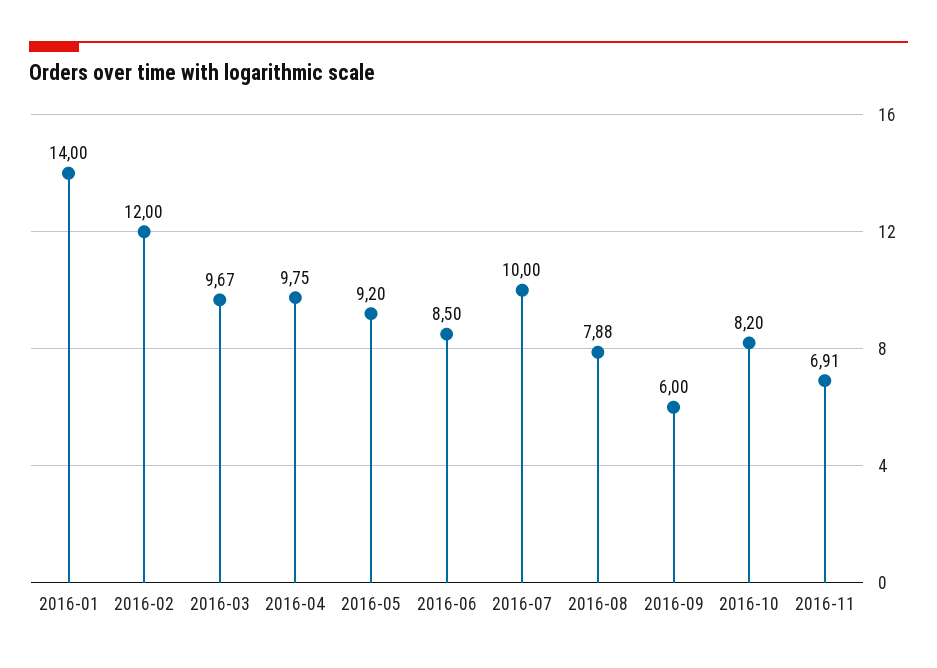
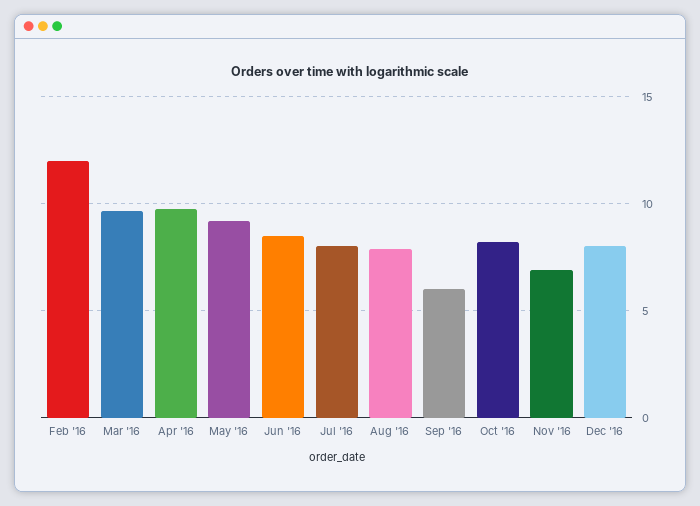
2016-01: 14 -> none
2016-07: 10 -> 8
Dec '16: none -> 8

